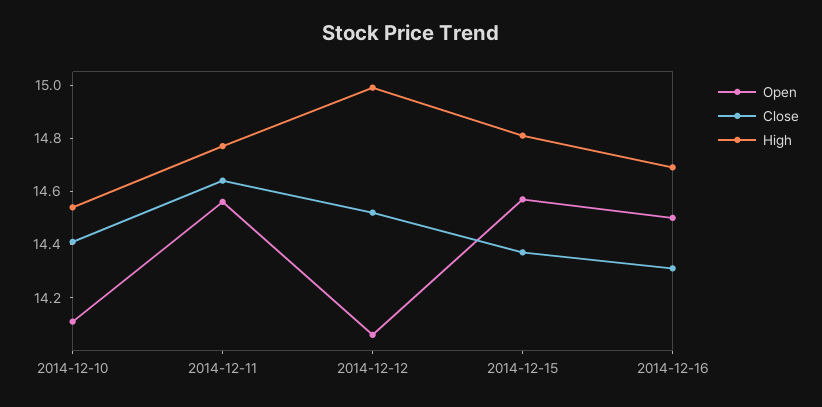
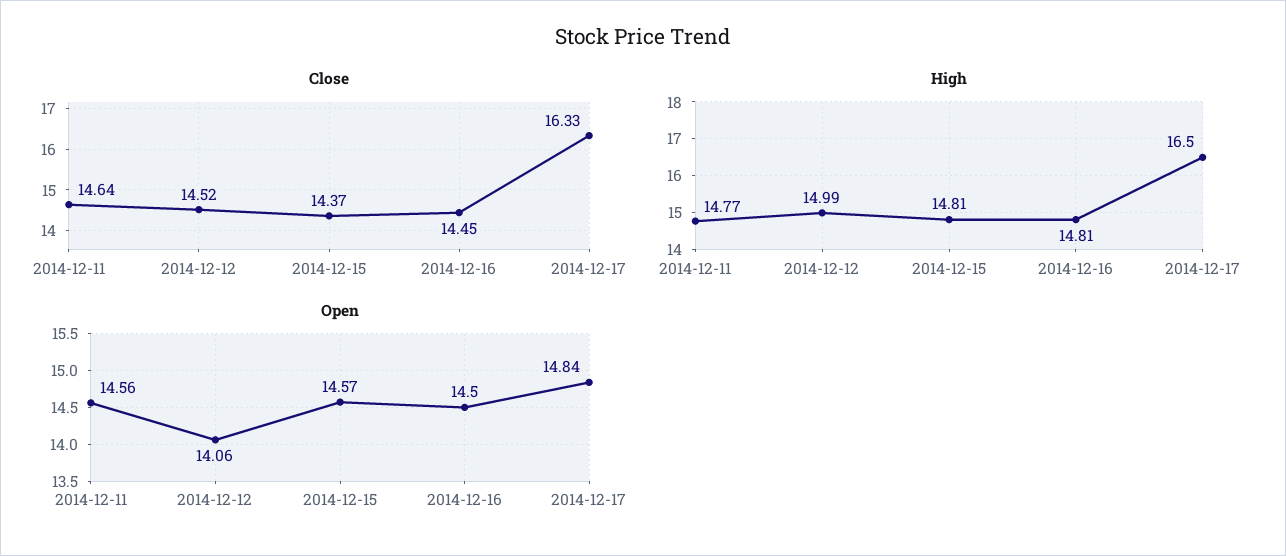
Open, 2014-12-10: 14.1 -> none
Close, 2014-12-10: 14.4 -> none
High, 2014-12-10: 14.55 -> none
Close, 2014-12-16: 14.3 -> 14.45
High, 2014-12-16: 14.7 -> 14.81
Close, 2014-12-17: none -> 16.33
High, 2014-12-17: none -> 16.5
Open, 2014-12-17: none -> 14.84

